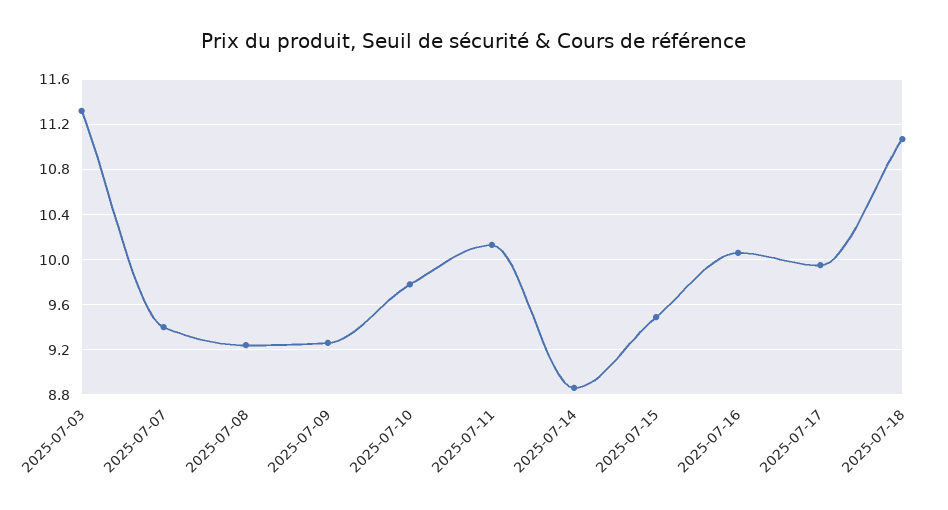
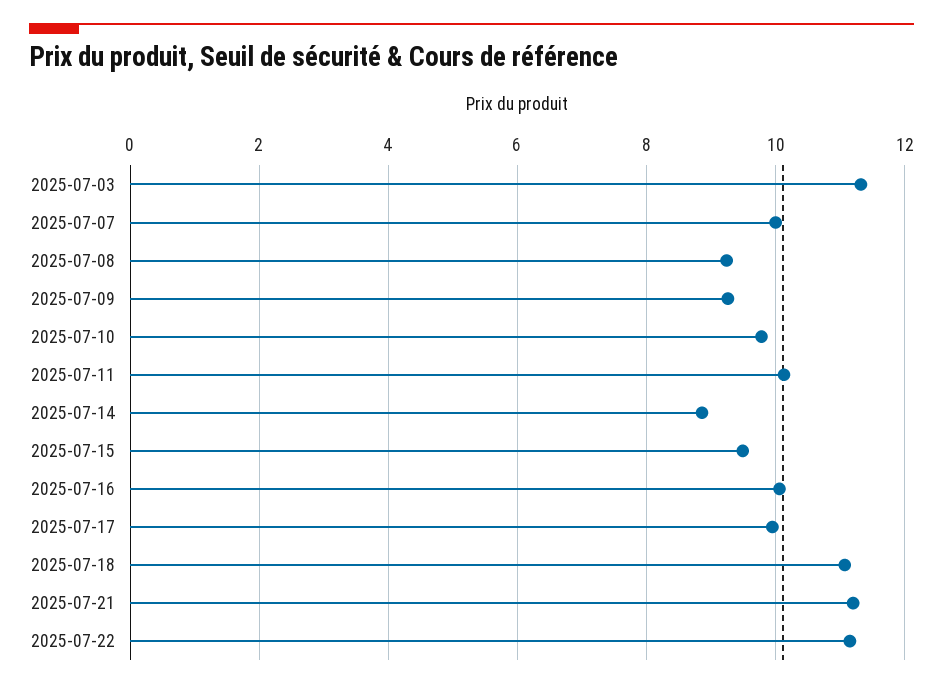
2025-07-07: 9.4 -> 10
2025-07-21: none -> 11.2
2025-07-22: none -> 11.2

